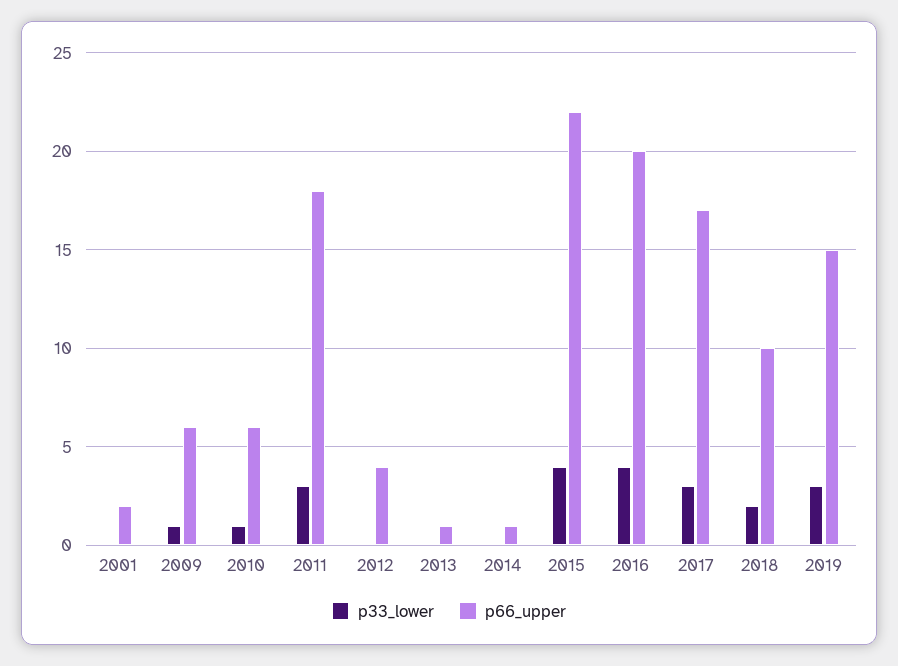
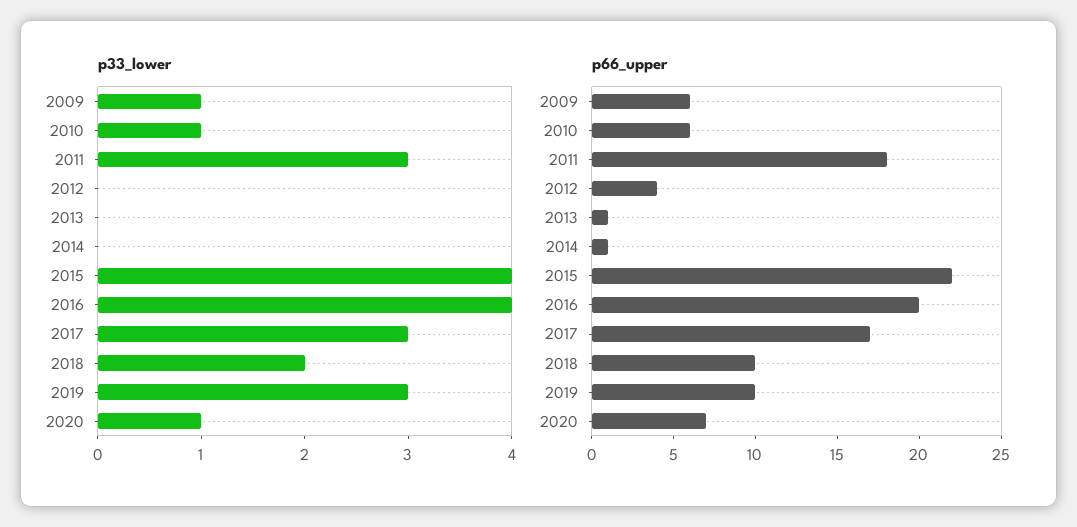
p33_lower, 2001: 0 -> none
p66_upper, 2001: 2 -> none
p66_upper, 2019: 15 -> 10
p33_lower, 2020: none -> 1
p66_upper, 2020: none -> 7

